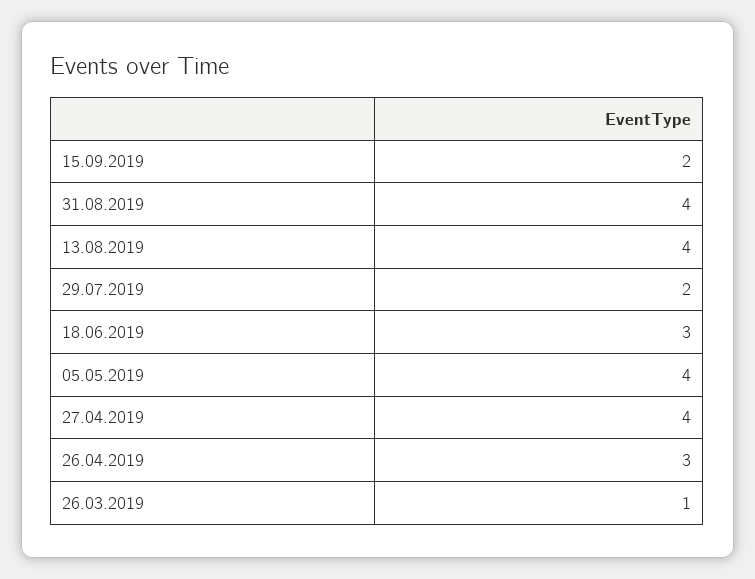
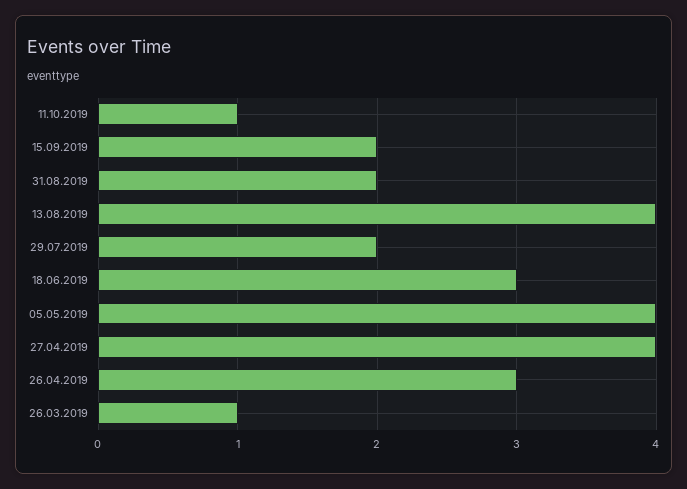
31.08.2019: 4 -> 2
11.10.2019: none -> 1

